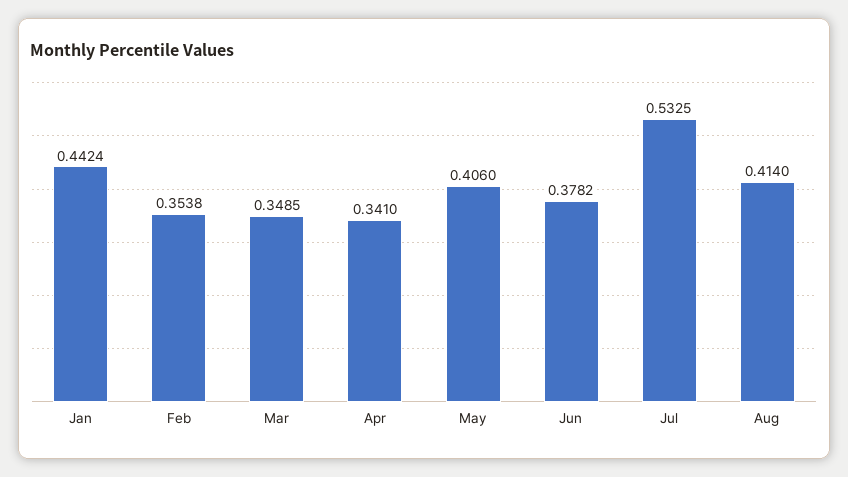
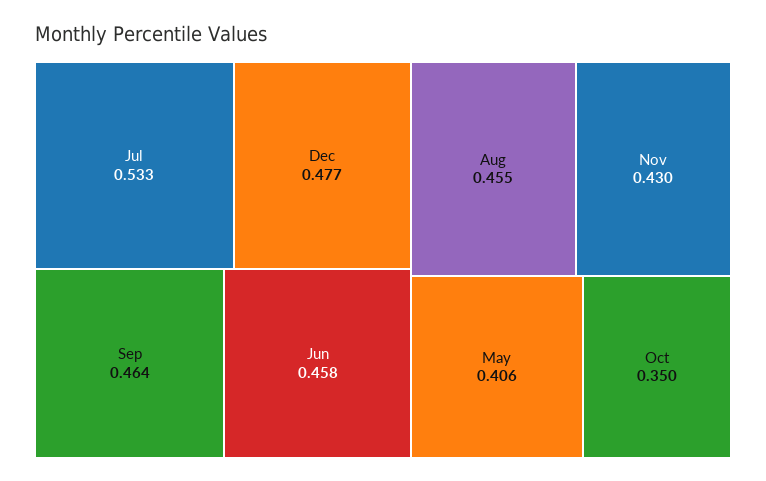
Jan: 0.4424 -> none
Feb: 0.3538 -> none
Mar: 0.3485 -> none
Apr: 0.341 -> none
Jun: 0.3782 -> 0.458
Aug: 0.414 -> 0.455
Dec: none -> 0.477
Sep: none -> 0.464
Nov: none -> 0.43
Oct: none -> 0.35

